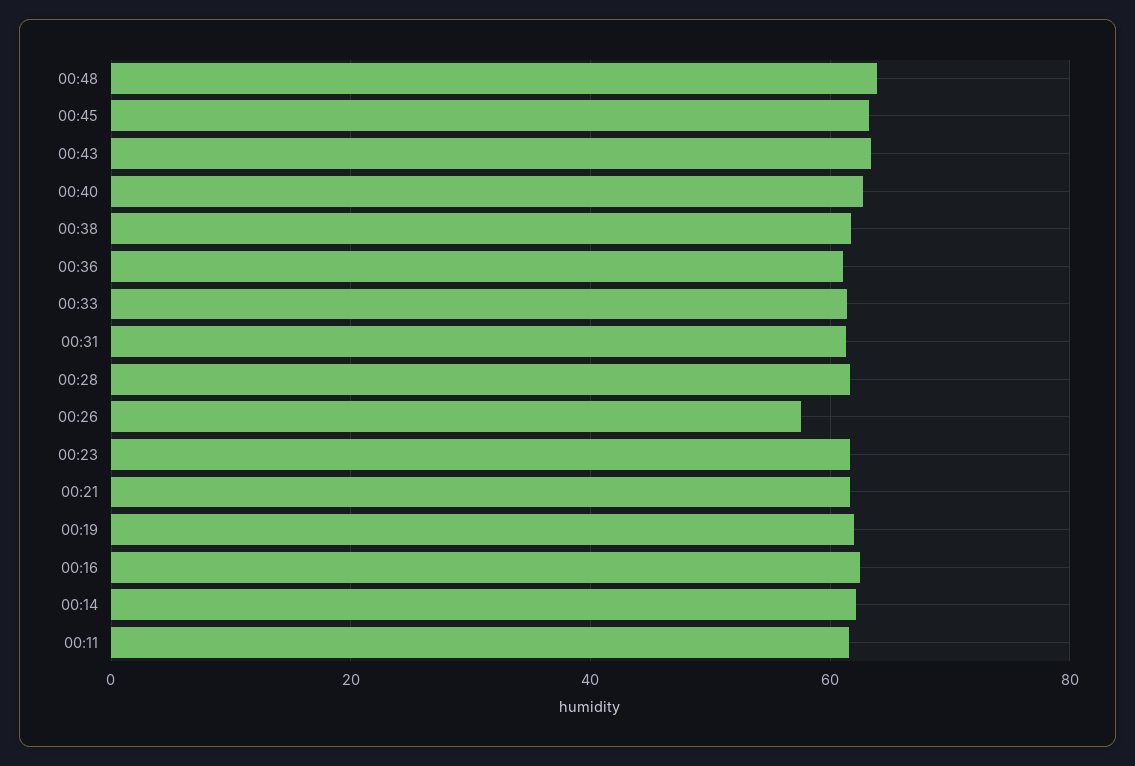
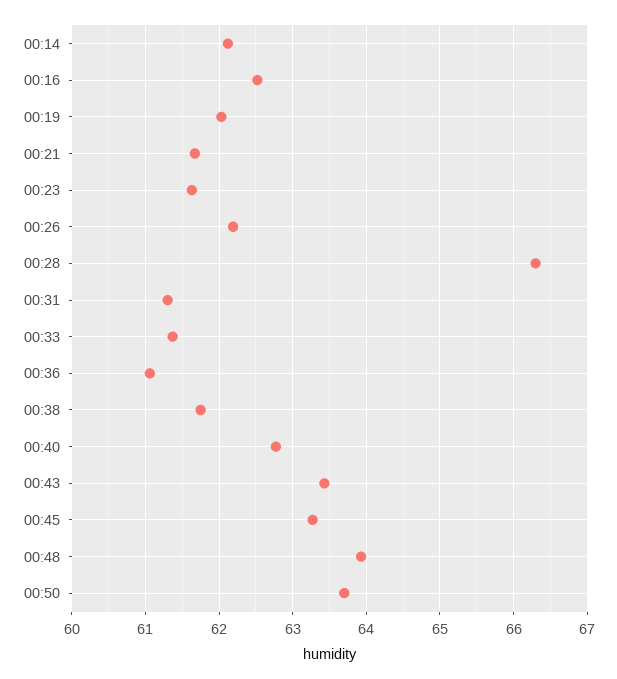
00:28: 62 -> 66.3
00:26: 58 -> 62.2
00:11: 62 -> none
00:50: none -> 63.7

